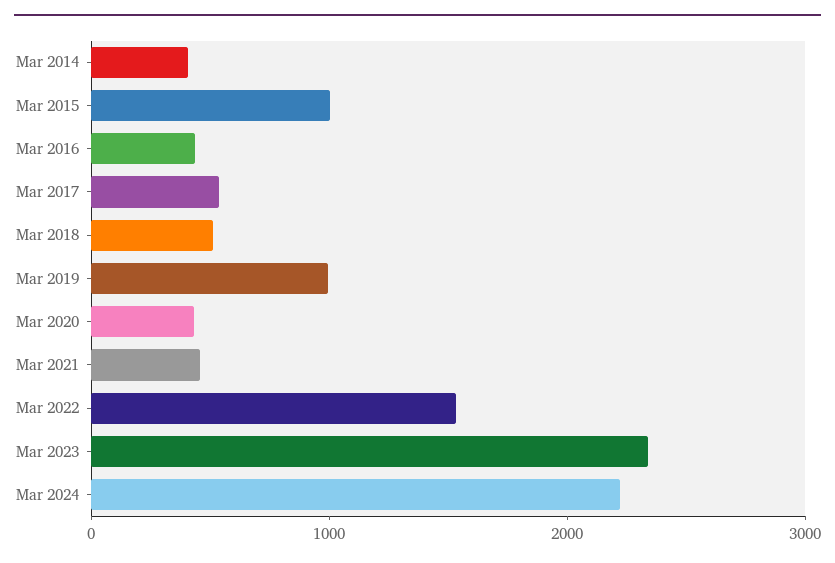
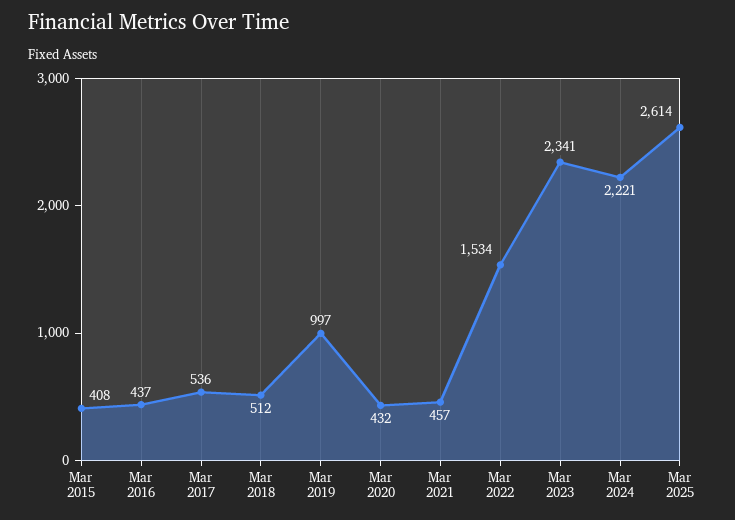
Mar 2014: 400 -> none
Mar 2015: 1000 -> 408
Mar 2025: none -> 2614

